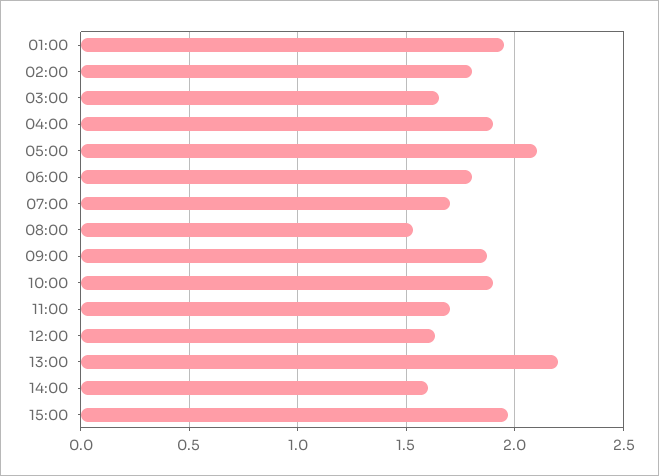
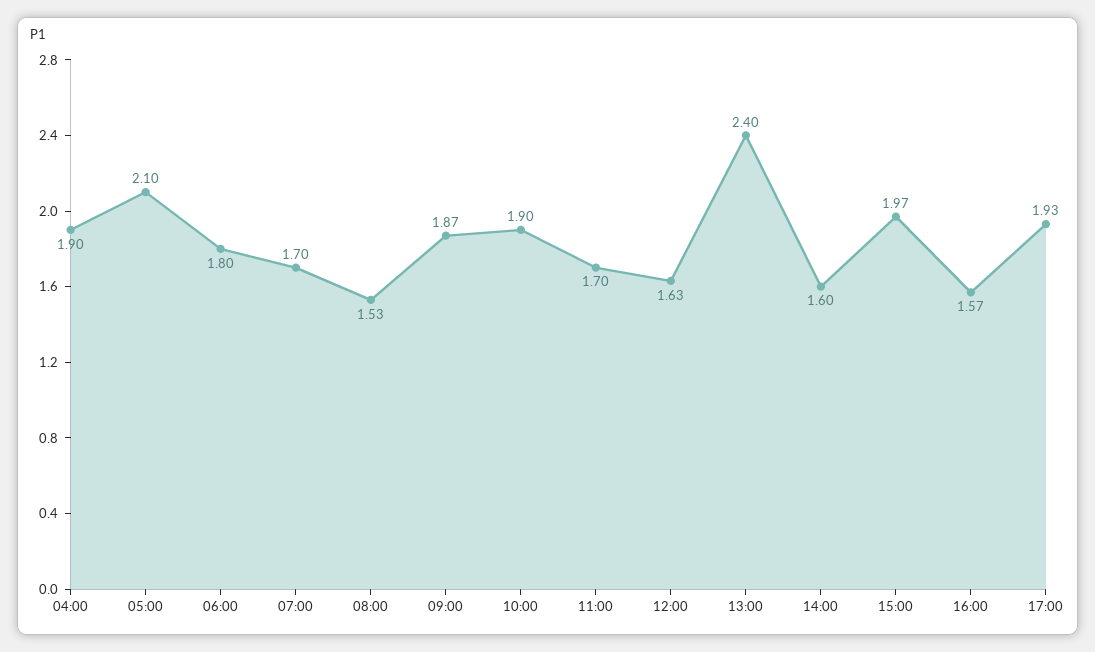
01:00: 1.95 -> none
02:00: 1.8 -> none
03:00: 1.65 -> none
13:00: 2.2 -> 2.4
16:00: none -> 1.57
17:00: none -> 1.93

